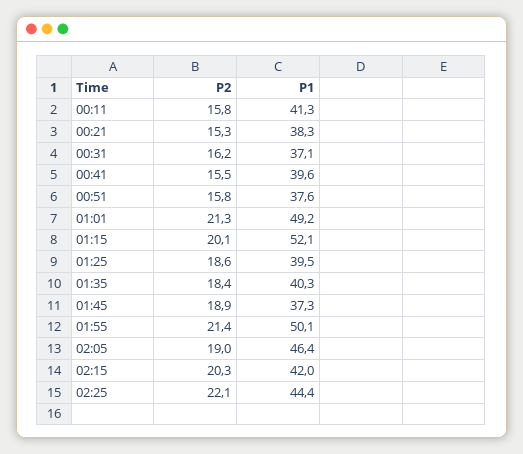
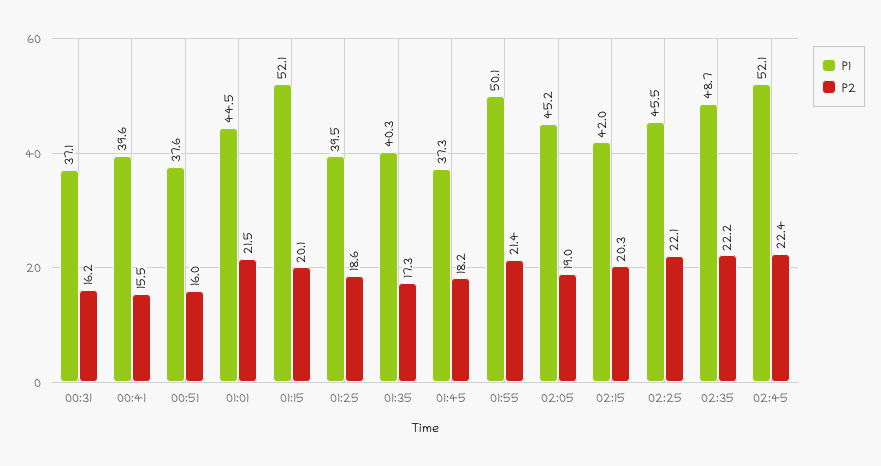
P2, 00:11: 15.8 -> none
P1, 00:11: 41.3 -> none
P2, 00:21: 15.3 -> none
P1, 00:21: 38.3 -> none
P2, 00:51: 15.8 -> 16
P2, 01:01: 21.3 -> 21.5
P1, 01:01: 49.2 -> 44.5
P2, 01:35: 18.4 -> 17.3
P2, 01:45: 18.9 -> 18.2
P1, 02:05: 46.4 -> 45.2
P1, 02:25: 44.4 -> 45.5
P1, 02:35: none -> 48.7
P2, 02:35: none -> 22.2
P1, 02:45: none -> 52.1
P2, 02:45: none -> 22.4

